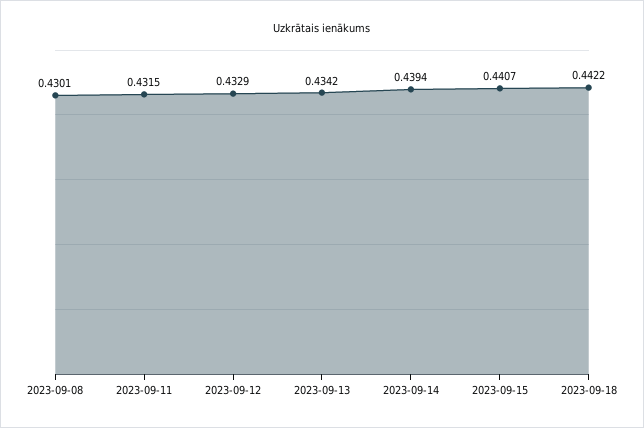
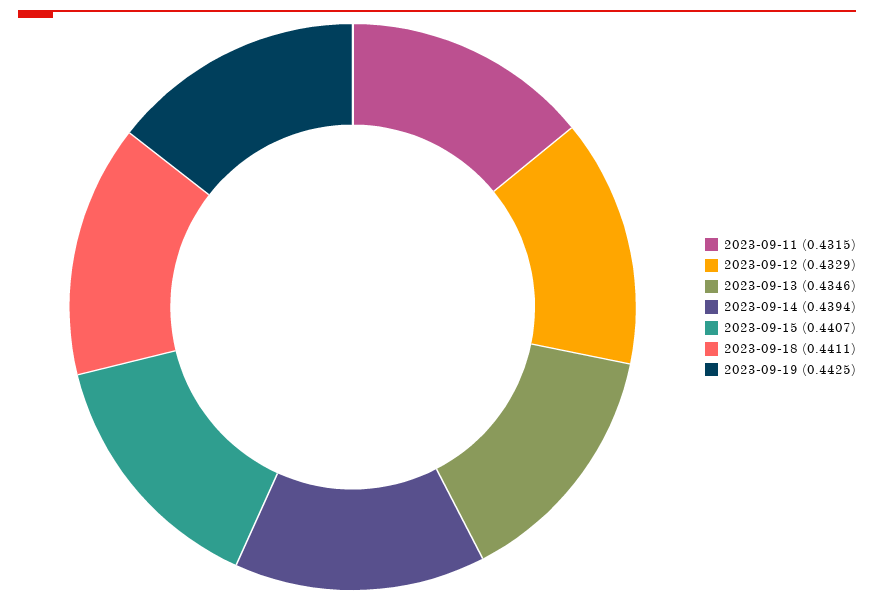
2023-09-08: 0.4301 -> none
2023-09-13: 0.4342 -> 0.4346
2023-09-18: 0.4422 -> 0.4411
2023-09-19: none -> 0.4425

